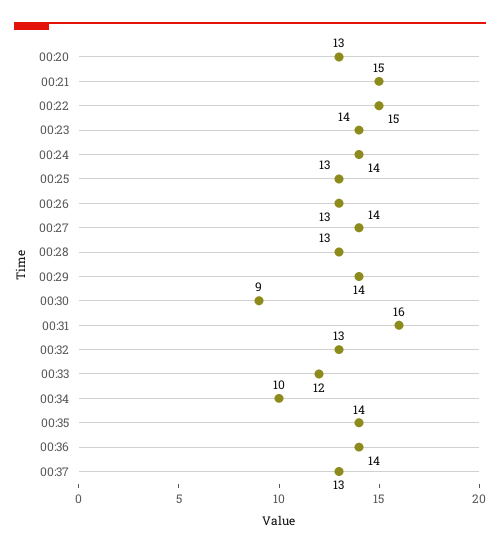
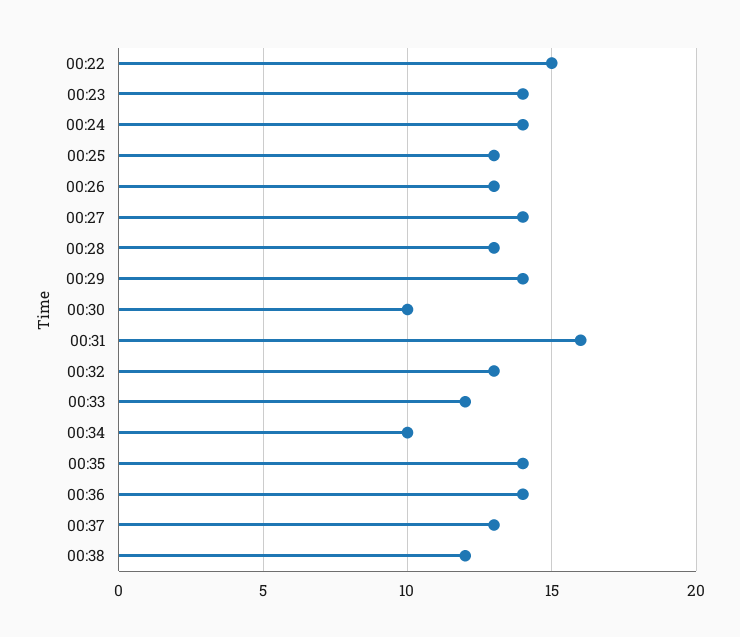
00:20: 13 -> none
00:21: 15 -> none
00:30: 9 -> 10
00:38: none -> 12

